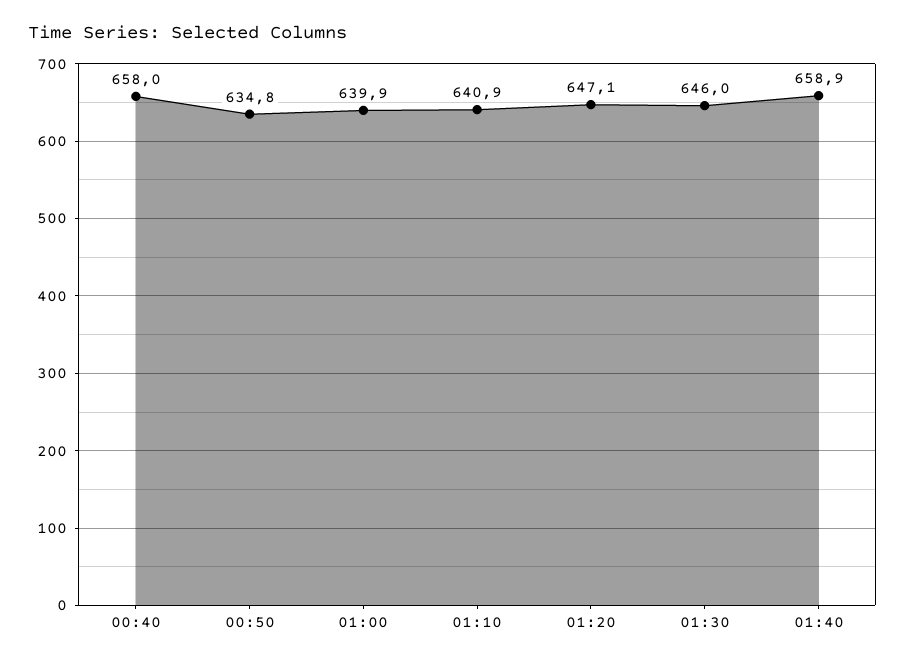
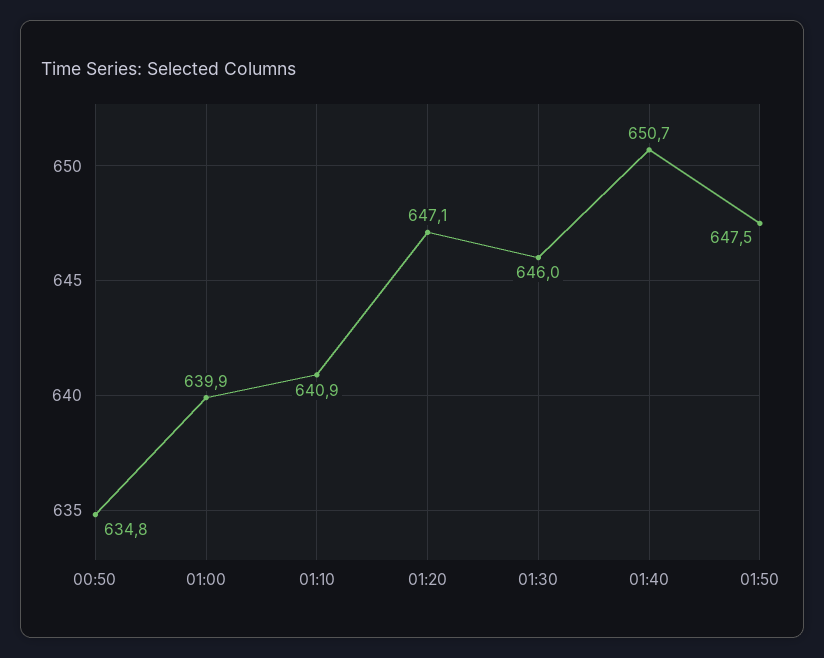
00:40: 658 -> none
01:40: 658.9 -> 650.7
01:50: none -> 647.5

